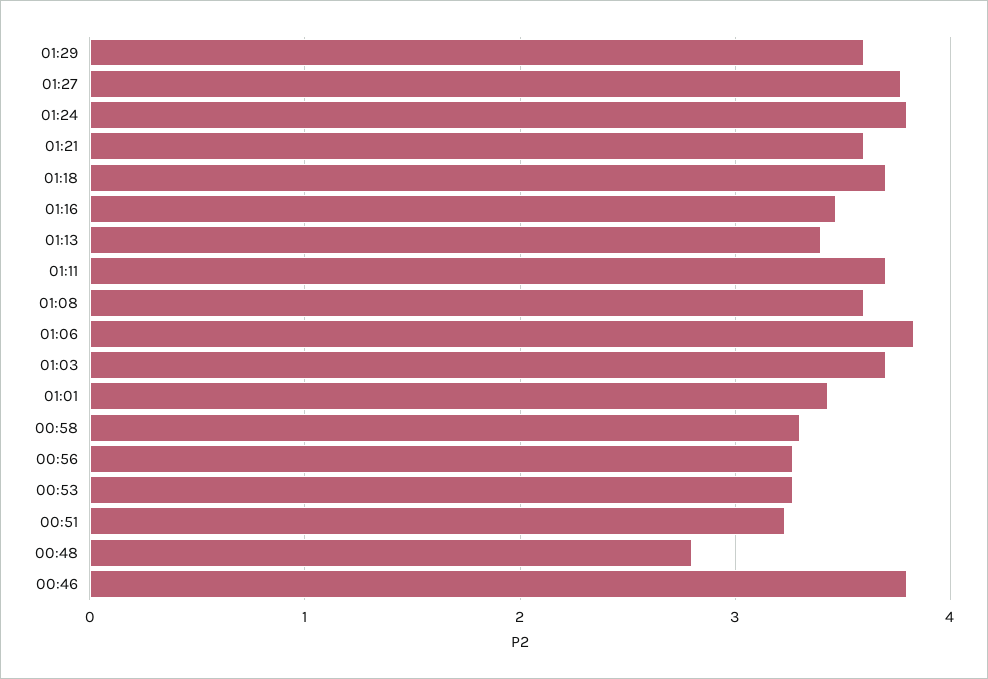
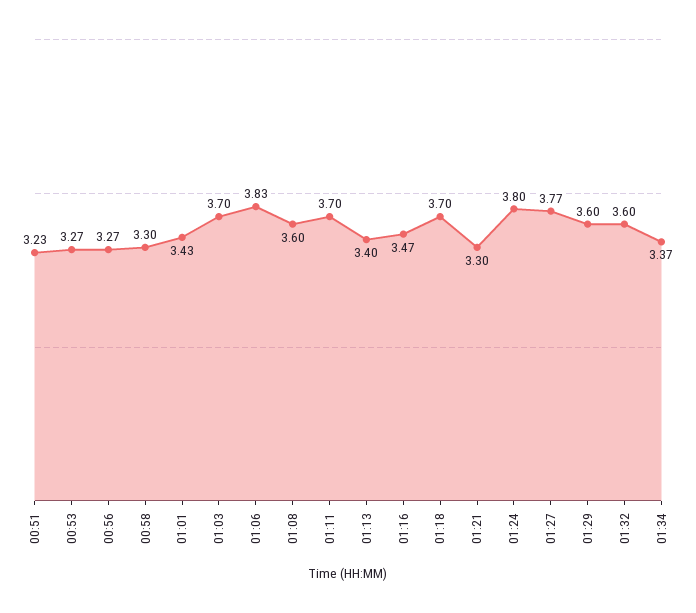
01:21: 3.6 -> 3.3
00:48: 2.8 -> none
00:46: 3.8 -> none
01:32: none -> 3.6
01:34: none -> 3.37

